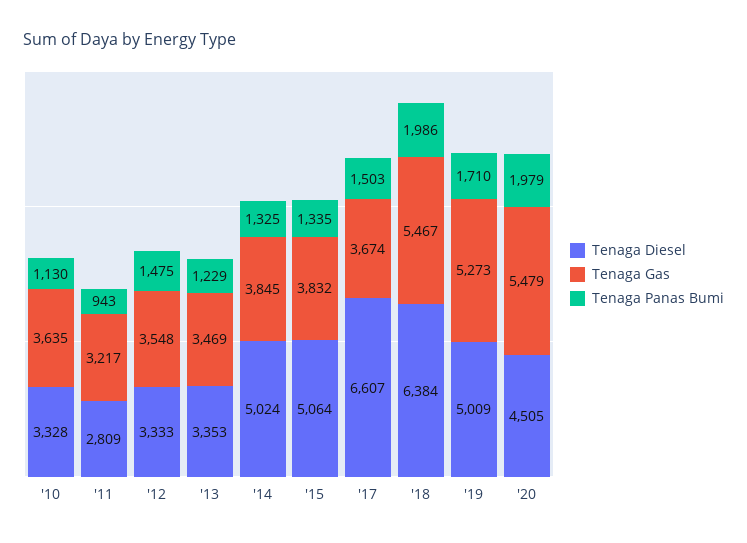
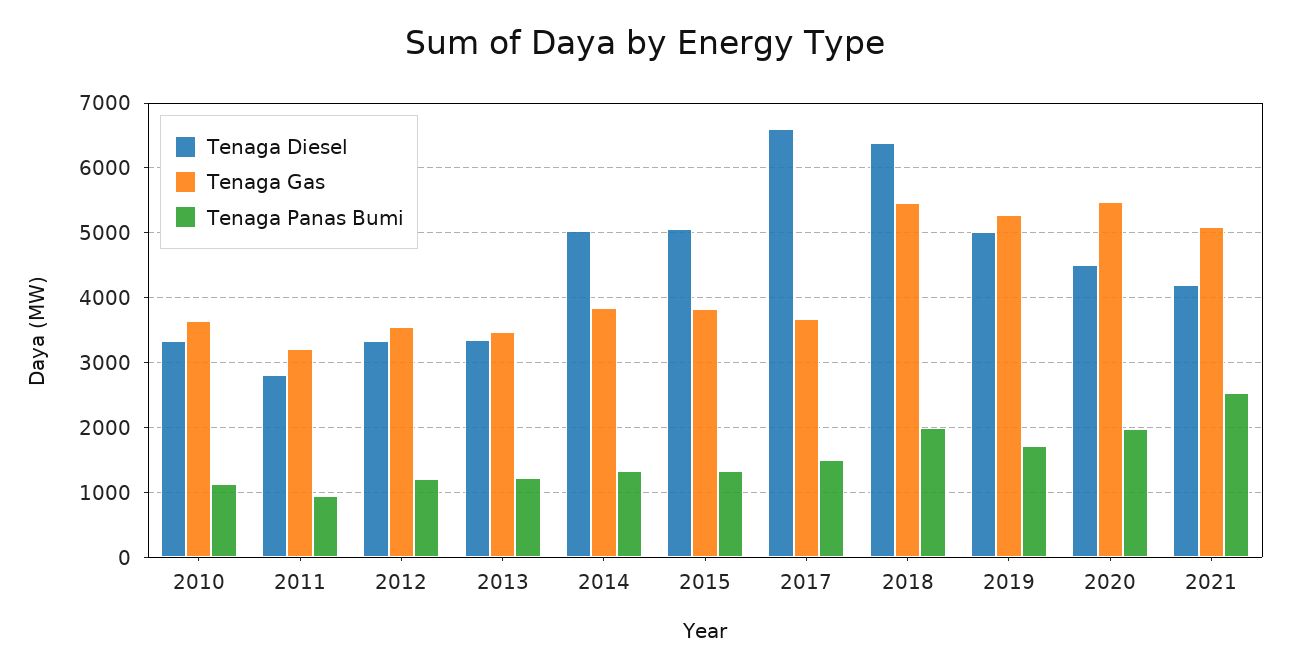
Tenaga Panas Bumi, '12: 1475 -> 1200
Tenaga Diesel, 2021: none -> 4200
Tenaga Gas, 2021: none -> 5100
Tenaga Panas Bumi, 2021: none -> 2500

